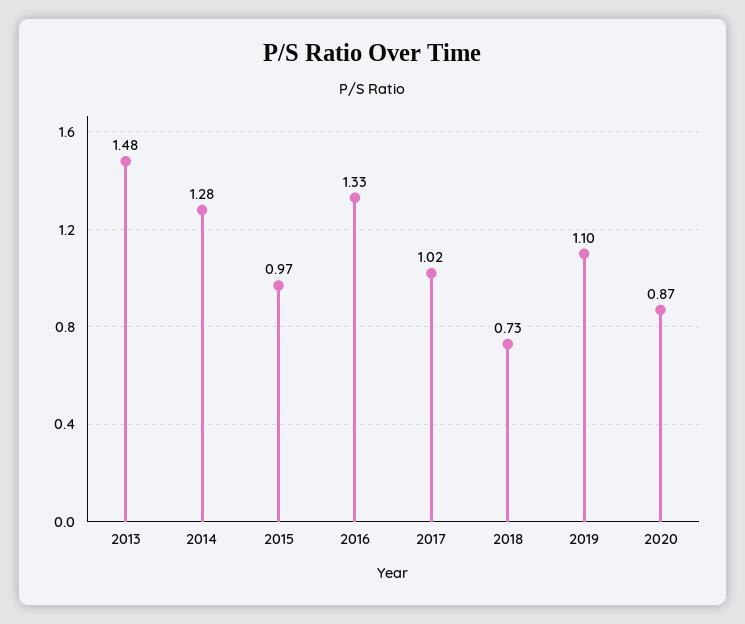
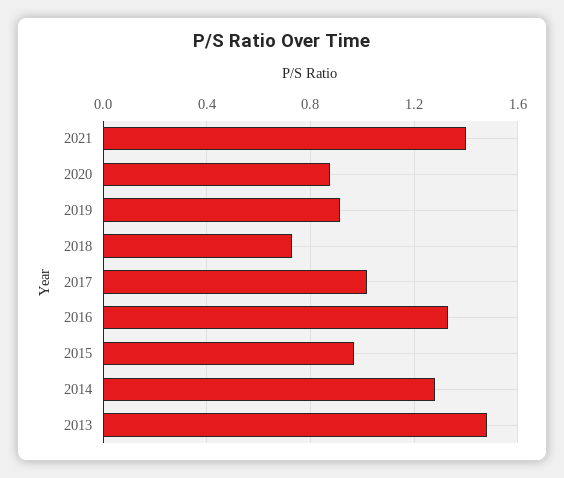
2019: 1.1 -> 0.9
2021: none -> 1.4

